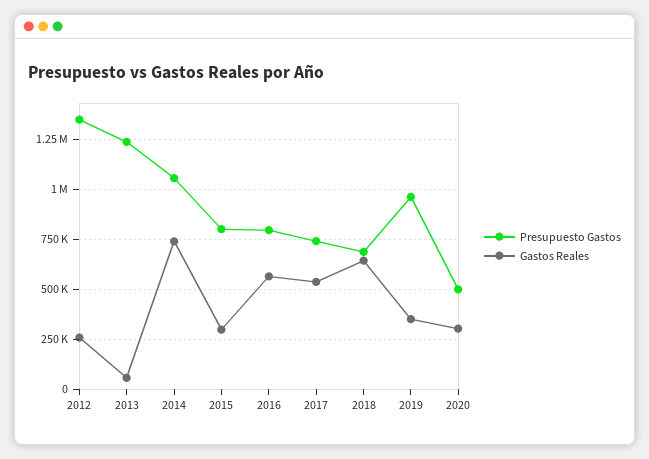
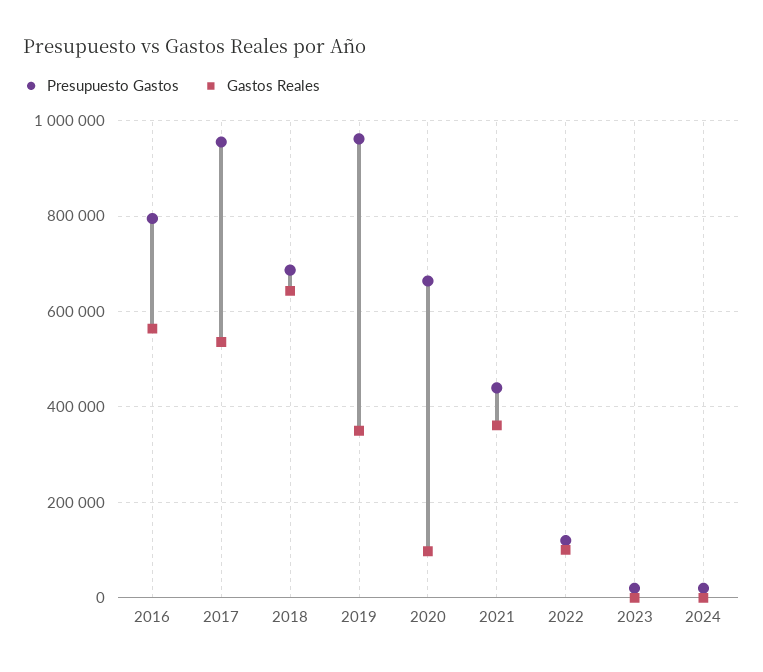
Presupuesto Gastos, 2012: 1350000 -> none
Gastos Reales, 2012: 250000 -> none
Presupuesto Gastos, 2013: 1250000 -> none
Gastos Reales, 2013: 50000 -> none
Presupuesto Gastos, 2014: 1050000 -> none
Gastos Reales, 2014: 750000 -> none
Presupuesto Gastos, 2015: 800000 -> none
Gastos Reales, 2015: 300000 -> none
Presupuesto Gastos, 2017: 750000 -> 960000
Presupuesto Gastos, 2020: 500000 -> 660000
Gastos Reales, 2020: 300000 -> 100000
Presupuesto Gastos, 2021: none -> 440000
Gastos Reales, 2021: none -> 360000
Presupuesto Gastos, 2022: none -> 120000
Gastos Reales, 2022: none -> 100000
Presupuesto Gastos, 2023: none -> 20000
Gastos Reales, 2023: none -> 0
Presupuesto Gastos, 2024: none -> 20000
Gastos Reales, 2024: none -> 0

